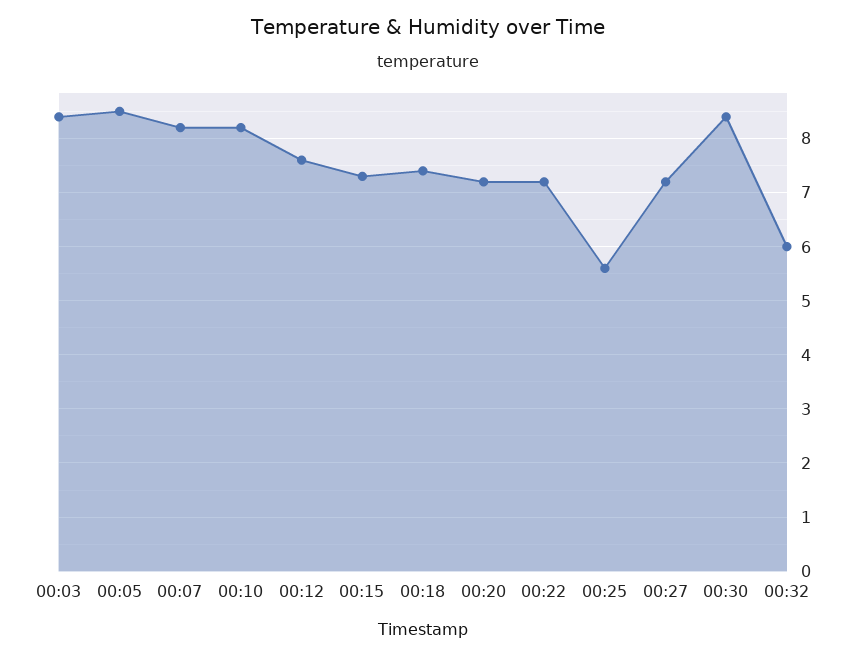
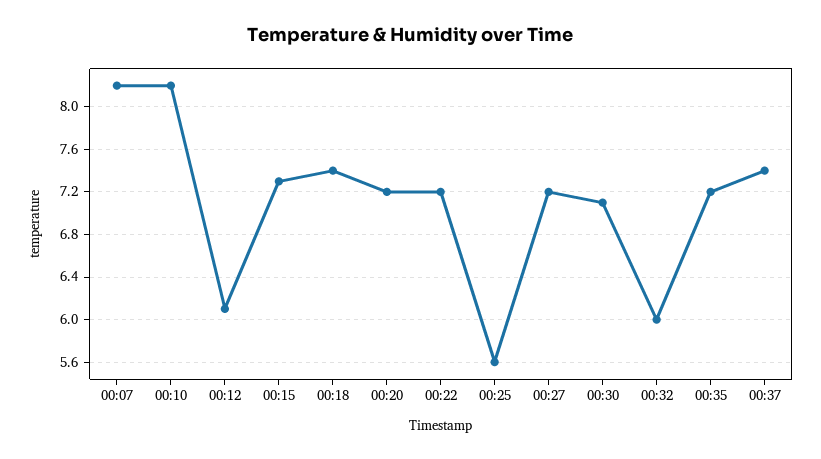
00:03: 8.5 -> none
00:05: 8.5 -> none
00:12: 7.5 -> 6.1
00:30: 8.5 -> 7.1
00:35: none -> 7.2
00:37: none -> 7.4

